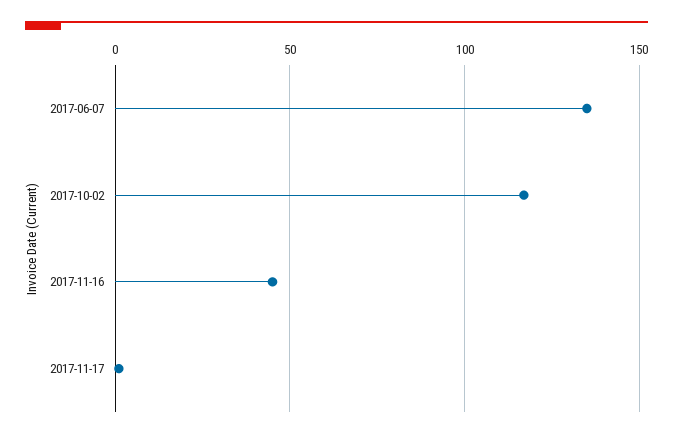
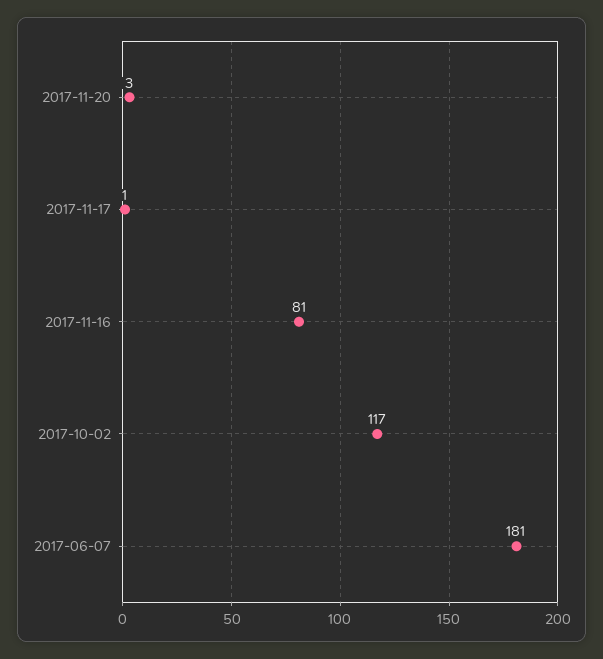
2017-06-07: 135 -> 181
2017-11-16: 45 -> 81
2017-11-20: none -> 3

